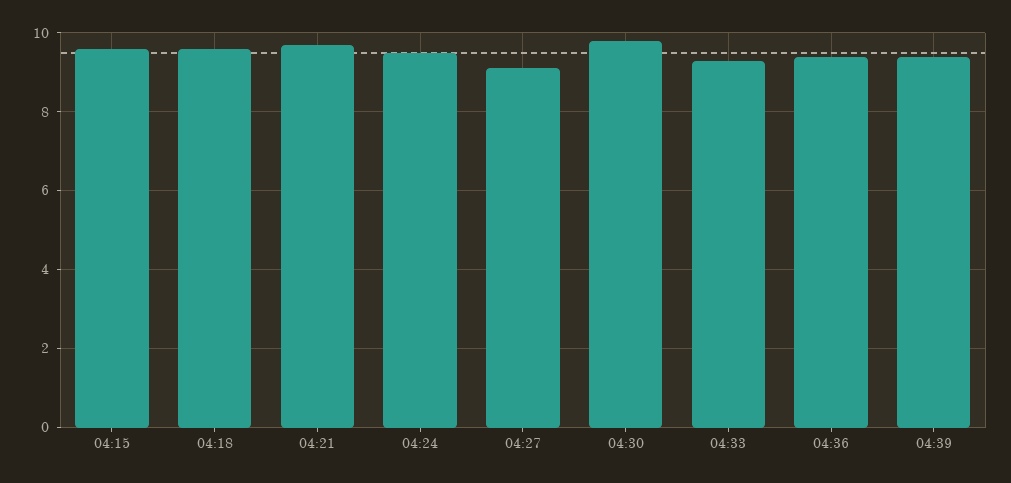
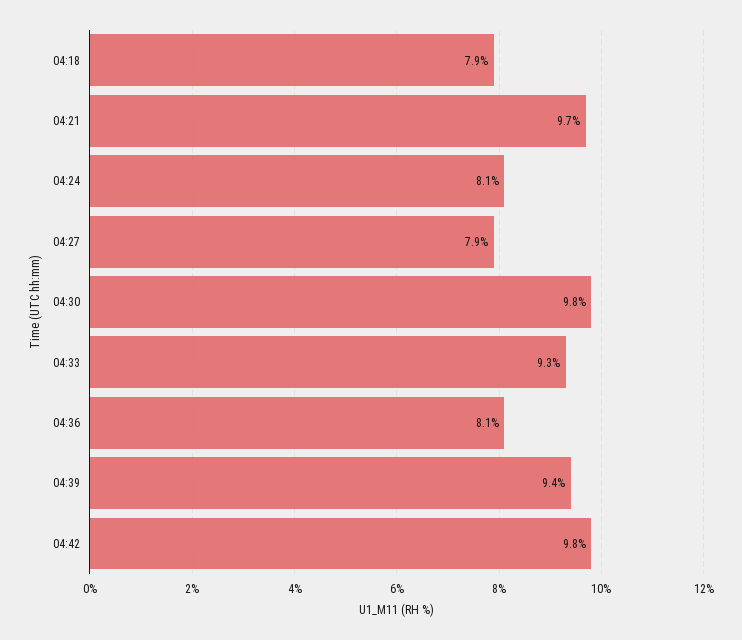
04:15: 9.5 -> none
04:18: 9.5 -> 7.9
04:24: 9.5 -> 8.1
04:27: 9 -> 7.9
04:36: 9.5 -> 8.1
04:42: none -> 9.8

